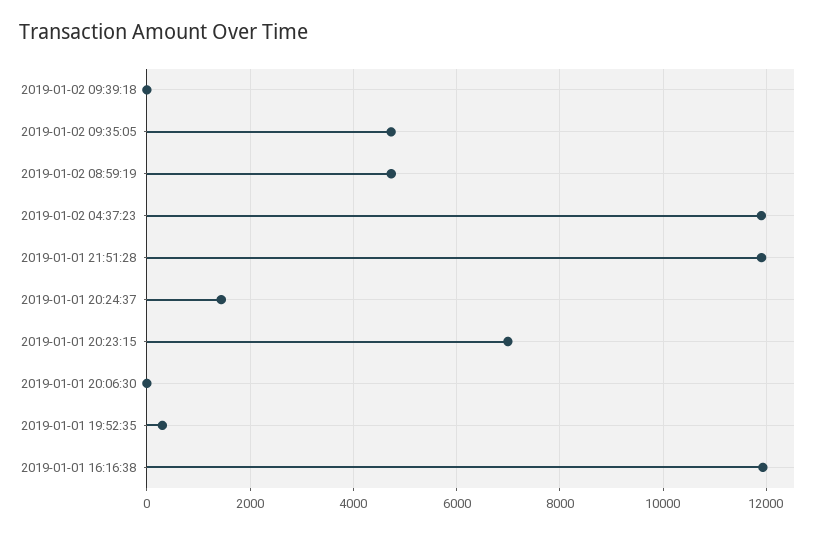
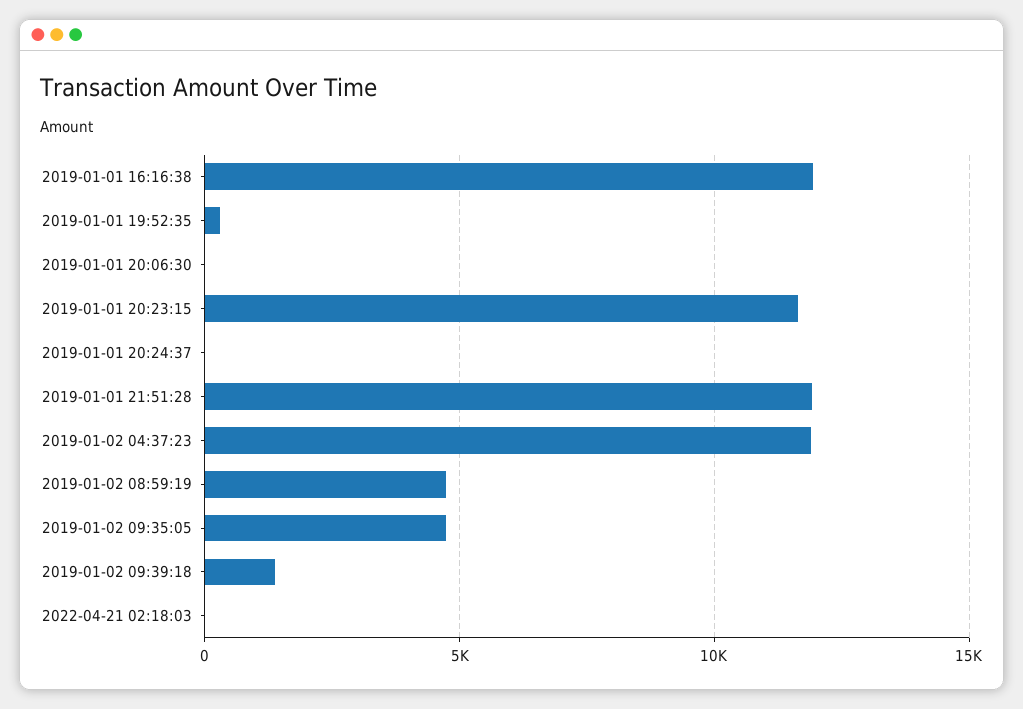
2019-01-02 09:39:18: 0 -> 1500
2019-01-01 20:24:37: 1400 -> 0
2019-01-01 20:23:15: 7000 -> 11500
2022-04-21 02:18:03: none -> 0

